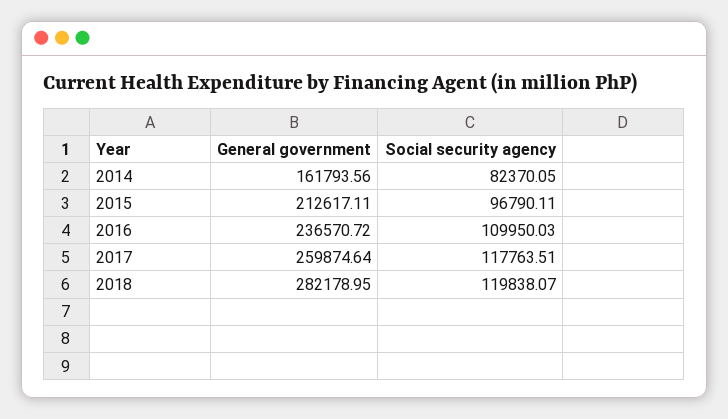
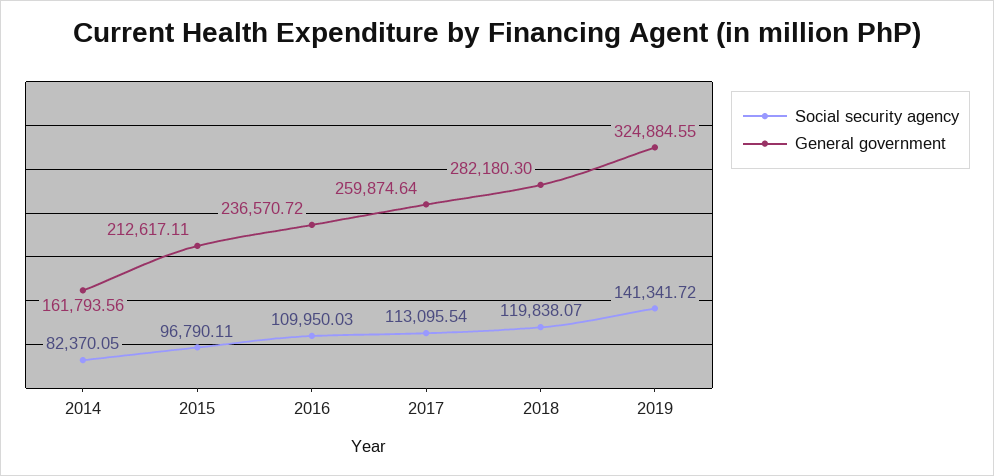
Social security agency, 2017: 117763.51 -> 113095.54
General government, 2018: 282178.95 -> 282180.3
Social security agency, 2019: none -> 141341.72
General government, 2019: none -> 324884.55

